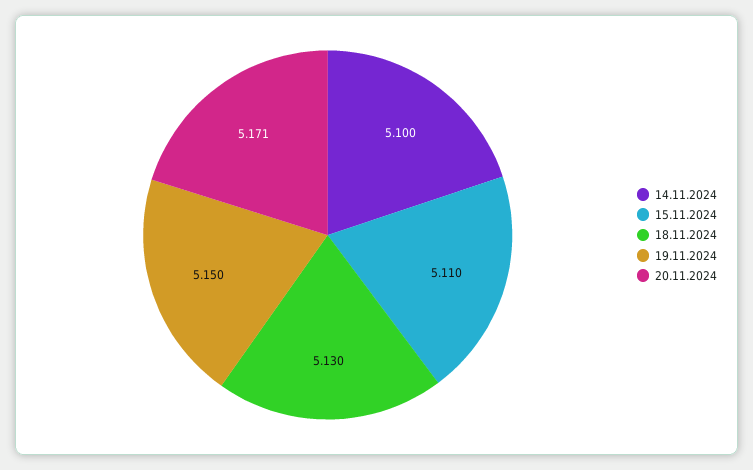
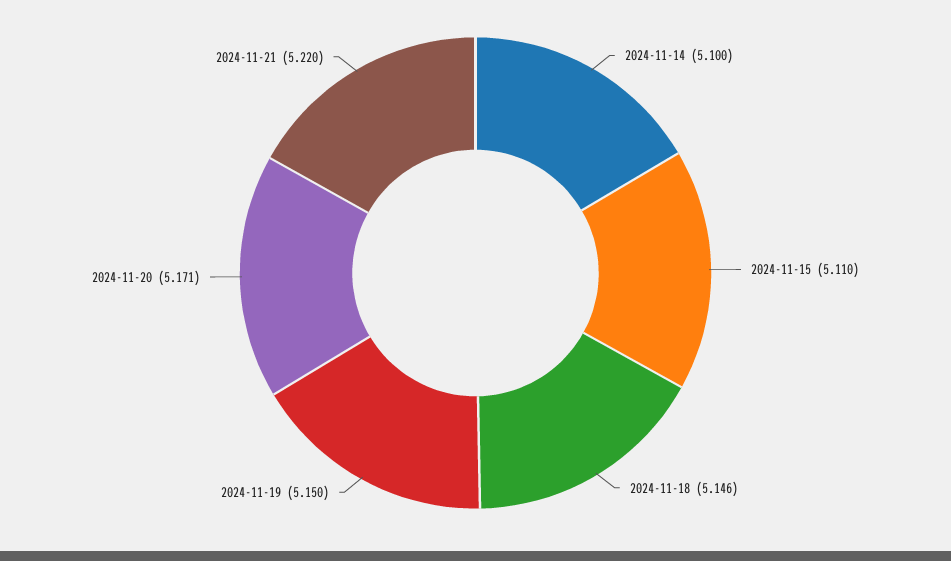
18.11.2024: 5.13 -> 5.146
2024-11-21: none -> 5.22

